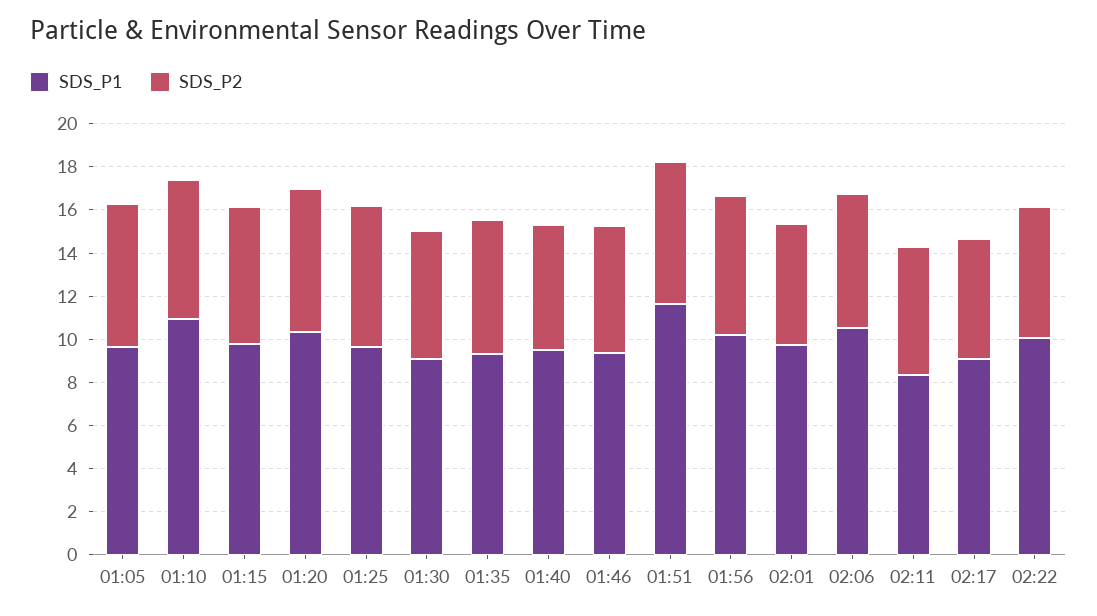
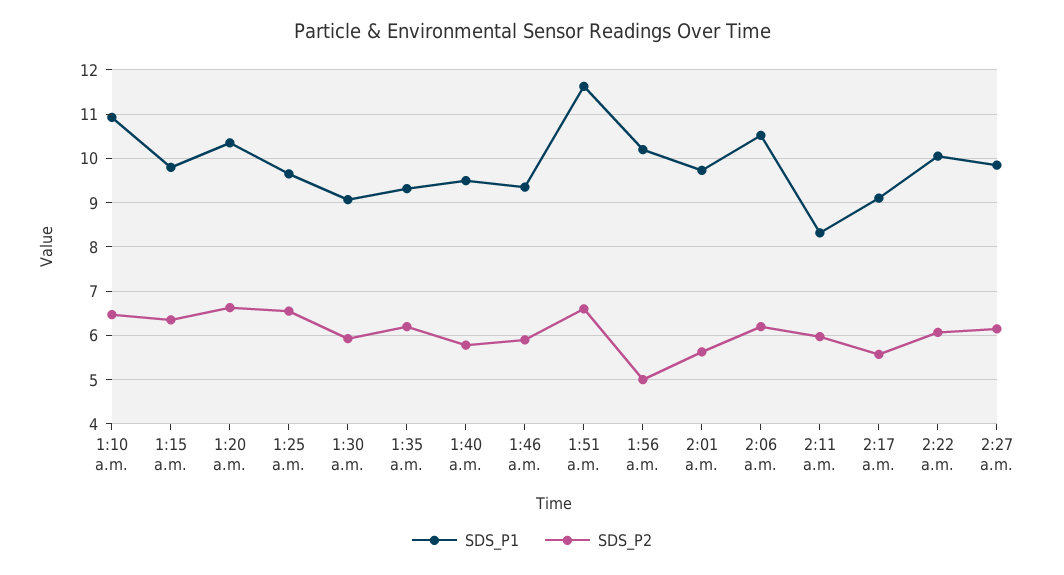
SDS_P1, 01:05: 9.5 -> none
SDS_P2, 01:05: 6.5 -> none
SDS_P2, 01:56: 6.5 -> 5
SDS_P1, 2:27 a.m.: none -> 9.8
SDS_P2, 2:27 a.m.: none -> 6.2

